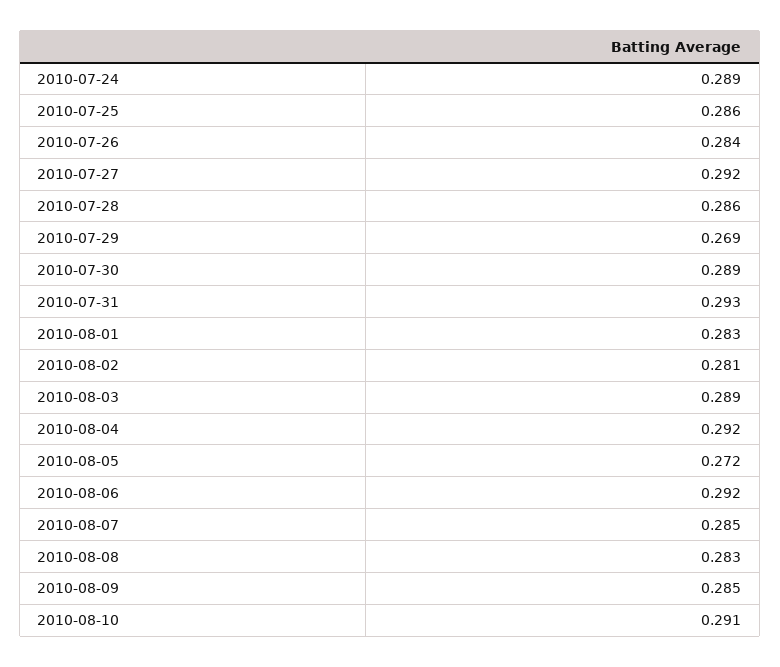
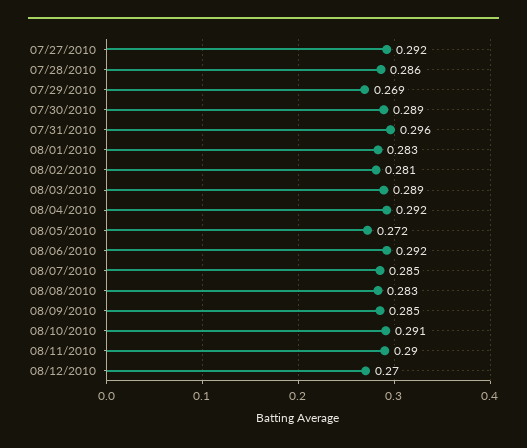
2010-07-24: 0.289 -> none
2010-07-25: 0.286 -> none
2010-07-26: 0.284 -> none
2010-07-31: 0.293 -> 0.296
08/11/2010: none -> 0.29
08/12/2010: none -> 0.27

